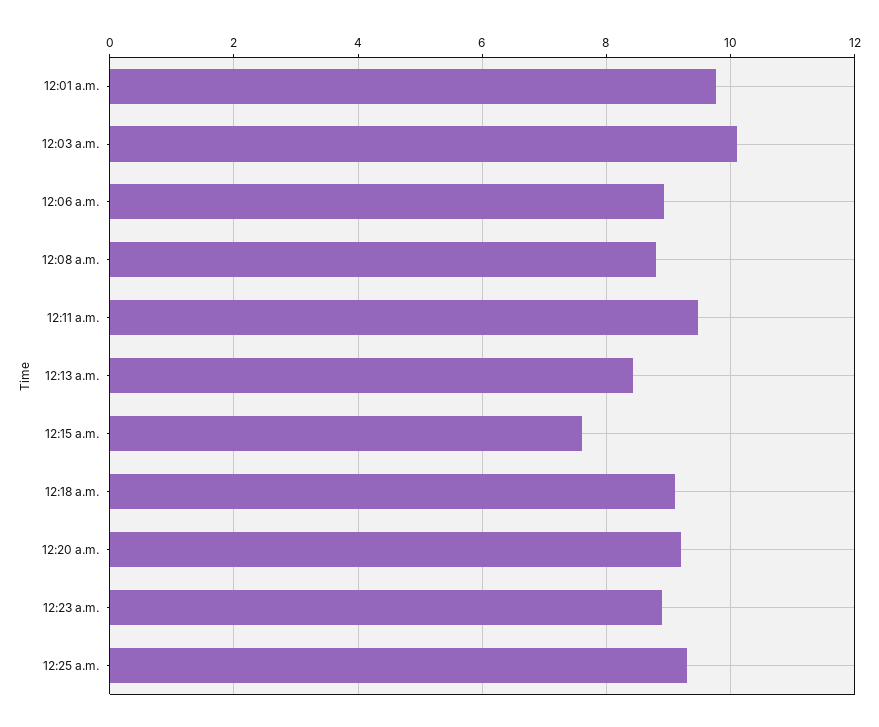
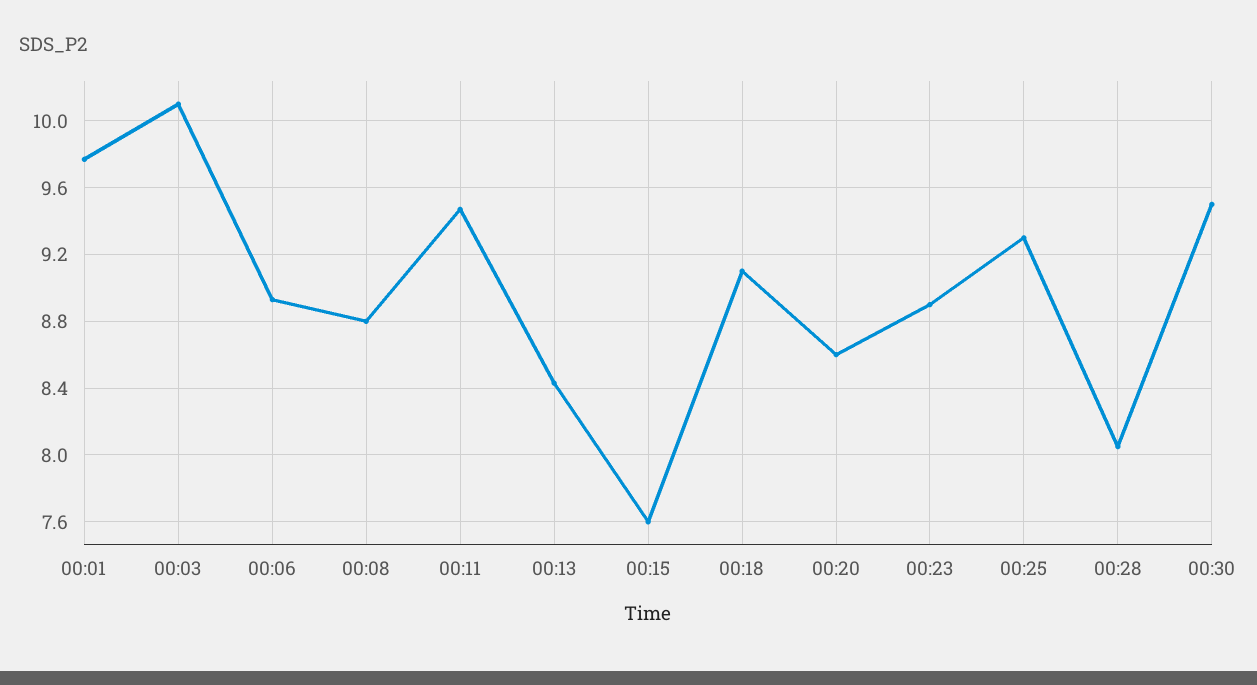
12:20 a.m.: 9.2 -> 8.6
00:28: none -> 8.05
00:30: none -> 9.5

